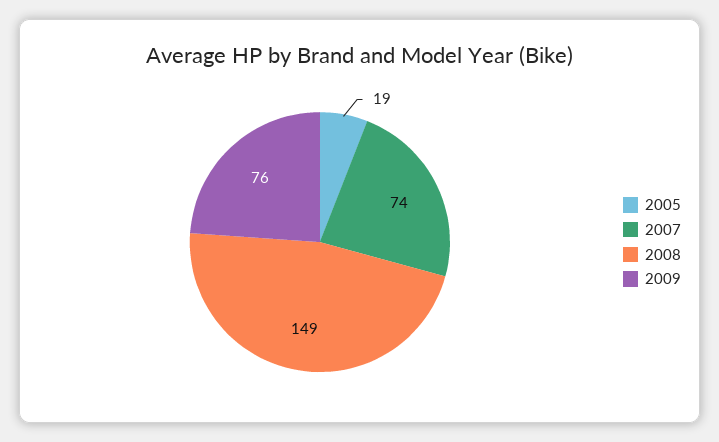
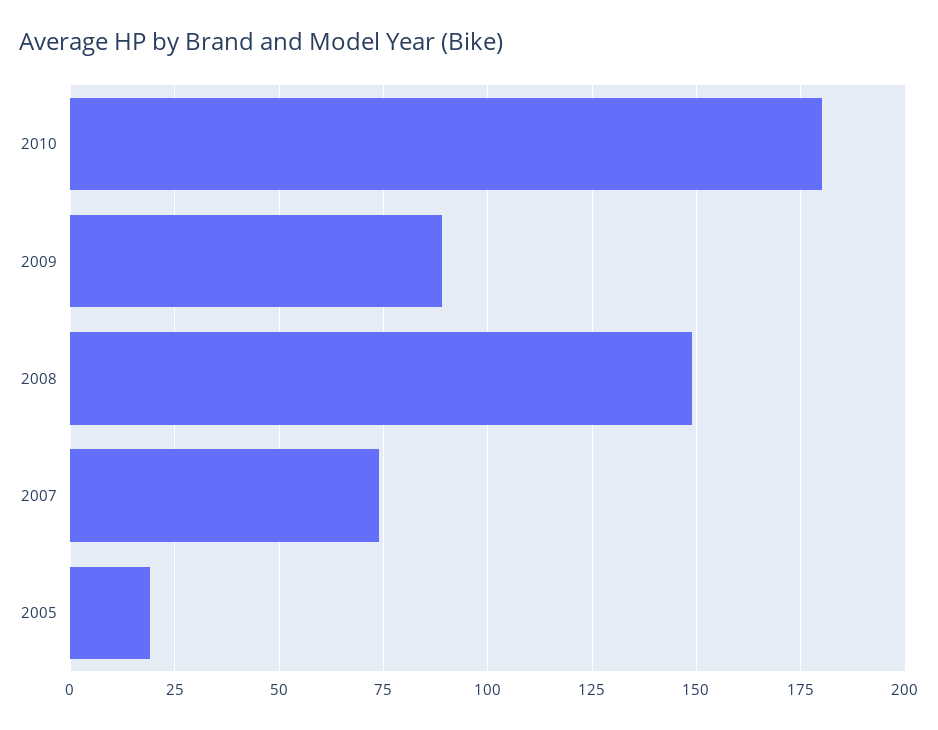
2009: 76 -> 90
2010: none -> 180

